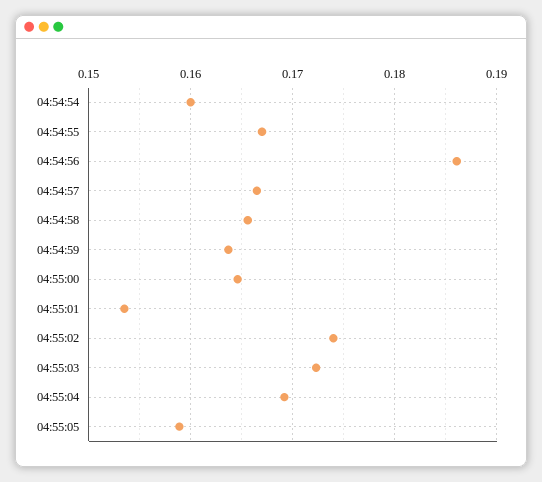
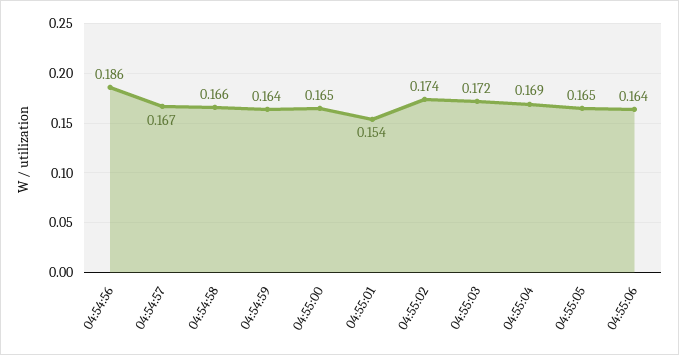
04:54:54: 0.16 -> none
04:54:55: 0.167 -> none
04:55:05: 0.159 -> 0.165
04:55:06: none -> 0.164

